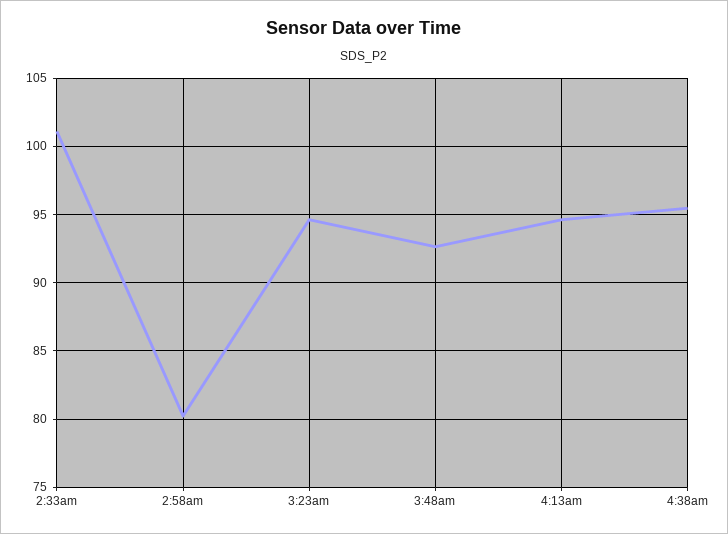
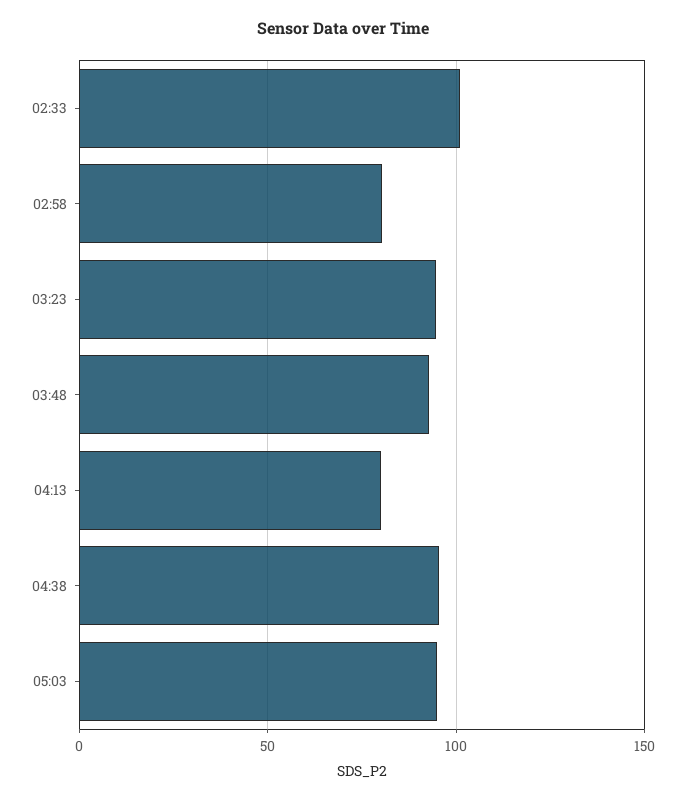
4:13am: 94.5 -> 80
05:03: none -> 95

